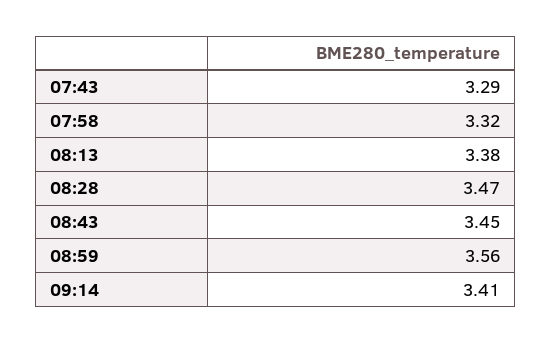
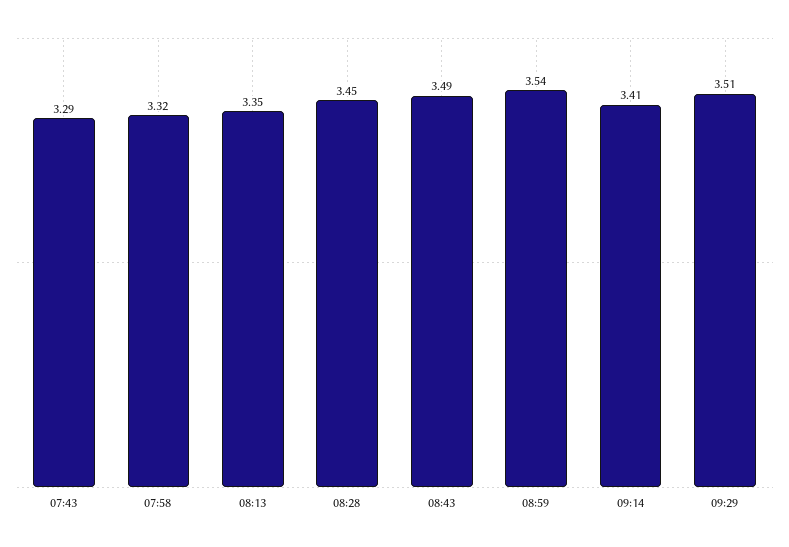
08:13: 3.38 -> 3.35
08:28: 3.47 -> 3.45
08:43: 3.45 -> 3.49
08:59: 3.56 -> 3.54
09:29: none -> 3.51

